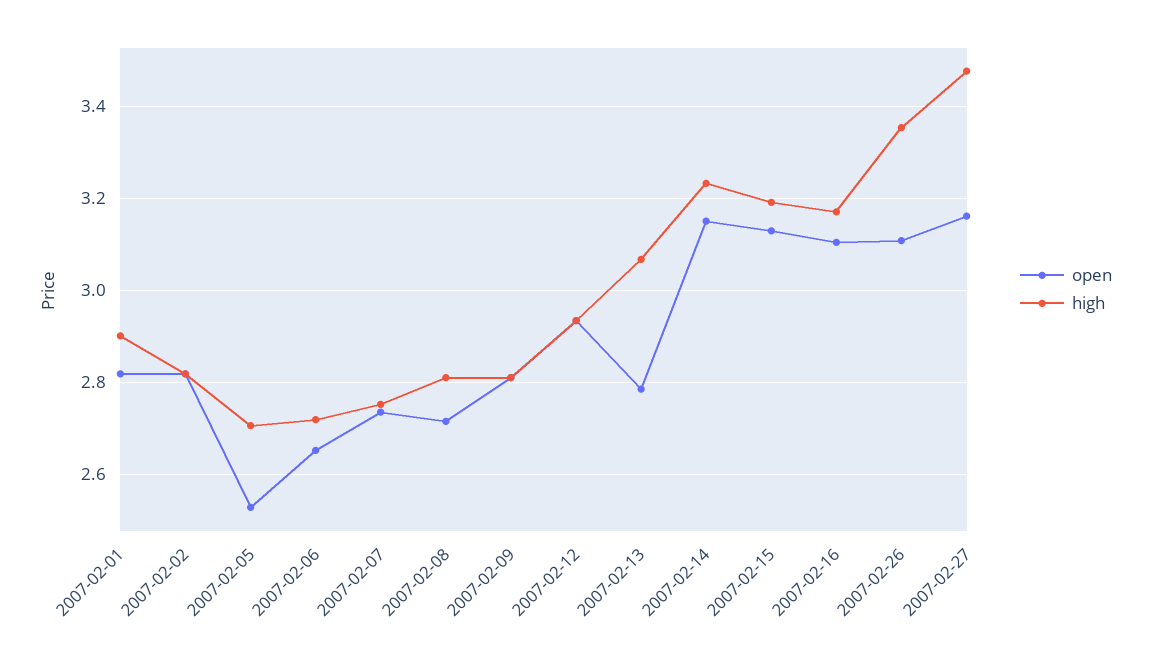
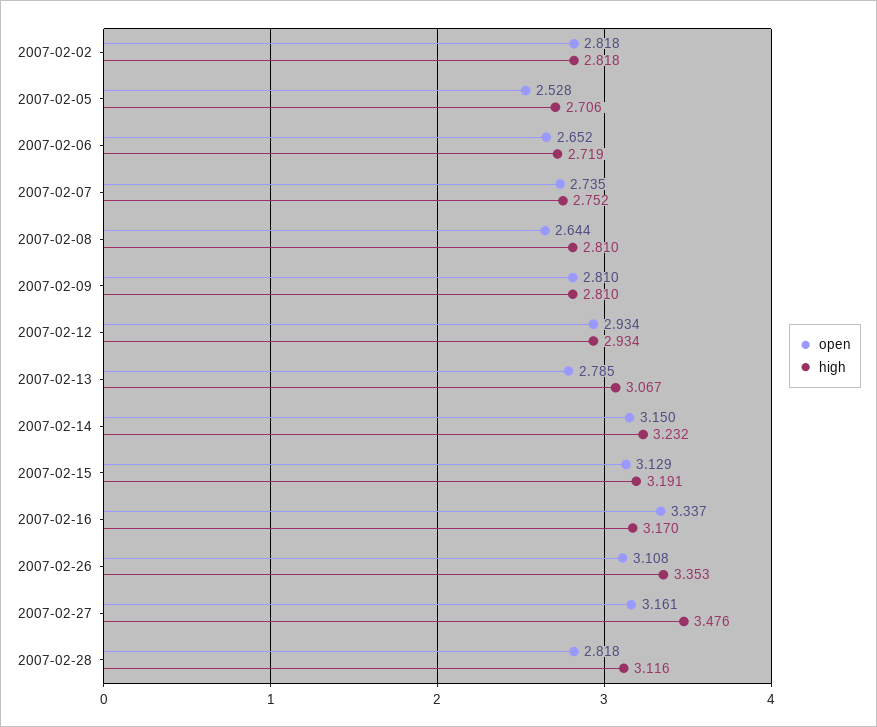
open, 2007-02-01: 2.82 -> none
high, 2007-02-01: 2.9 -> none
open, 2007-02-08: 2.72 -> 2.644
open, 2007-02-16: 3.1 -> 3.337
open, 2007-02-28: none -> 2.818
high, 2007-02-28: none -> 3.116

